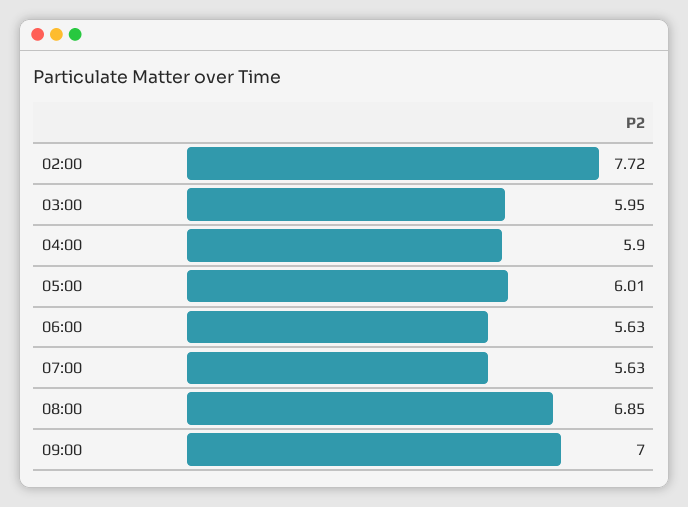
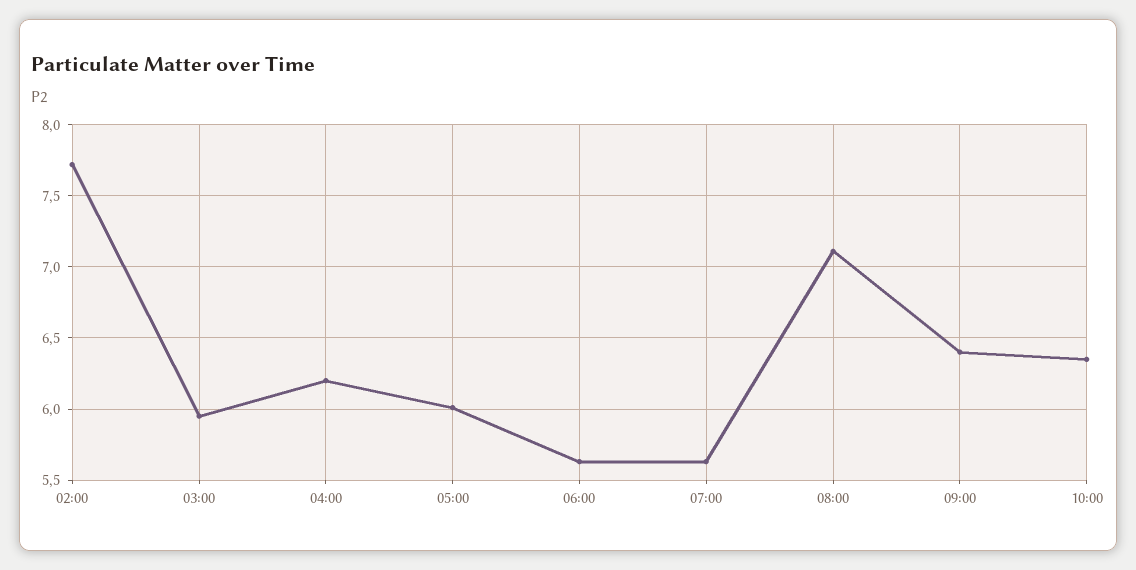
04:00: 5.9 -> 6.2
08:00: 6.85 -> 7.1
09:00: 7 -> 6.4
10:00: none -> 6.35

